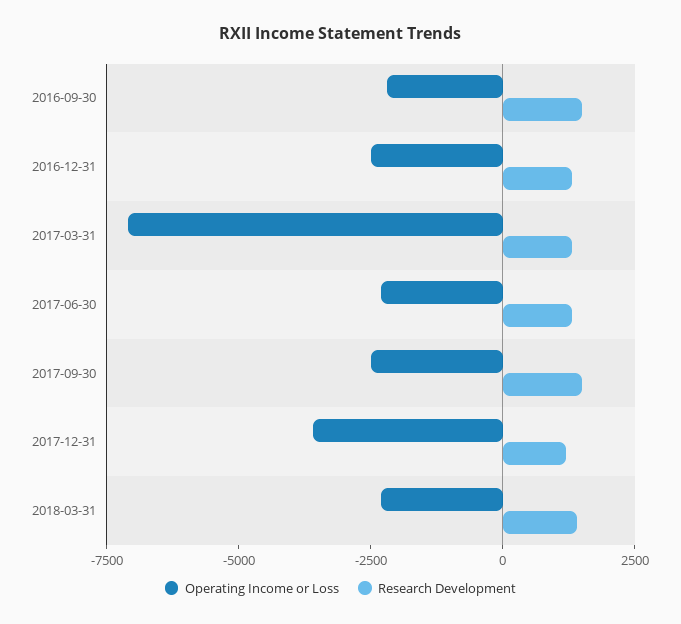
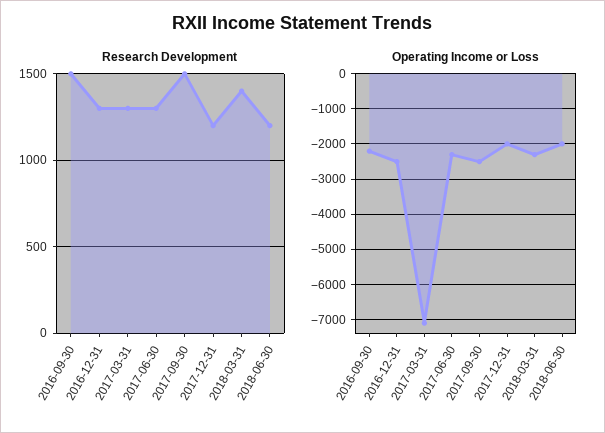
Operating Income or Loss, 2017-12-31: -3500 -> -2000
Research Development, 2018-06-30: none -> 1200
Operating Income or Loss, 2018-06-30: none -> -2000

